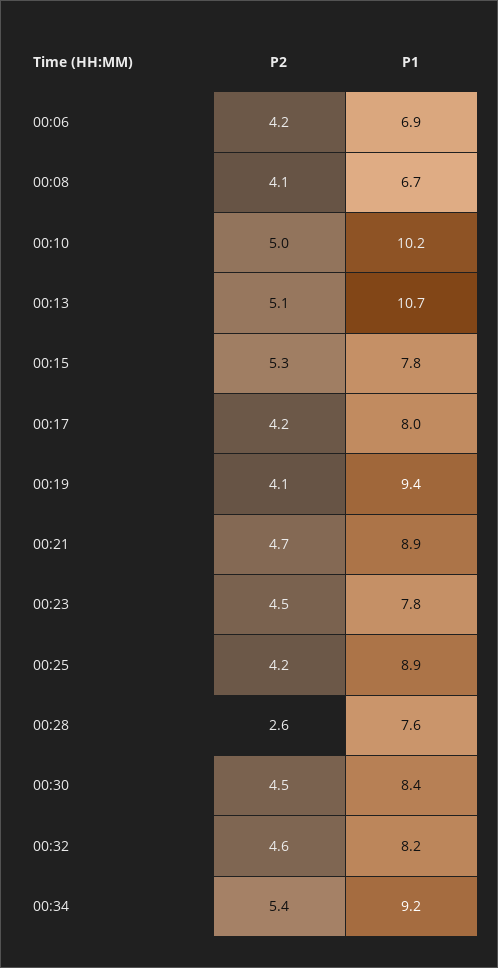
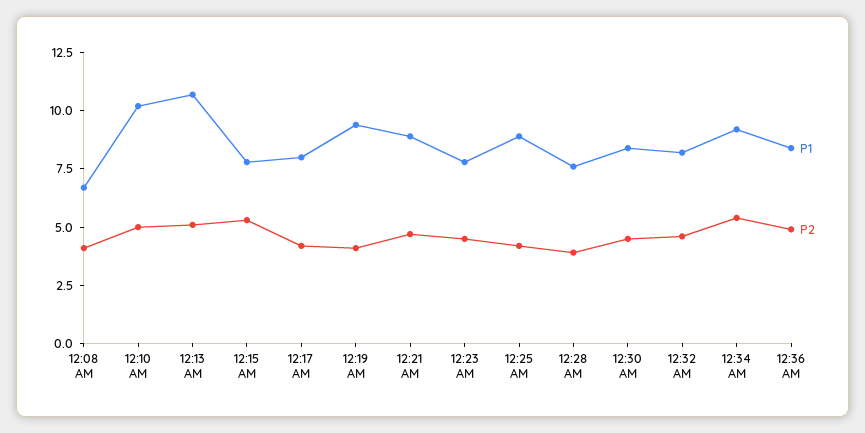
P2, 00:06: 4.2 -> none
P1, 00:06: 6.9 -> none
P2, 00:28: 2.6 -> 4
P1, 12:36 AM: none -> 8.5
P2, 12:36 AM: none -> 5

